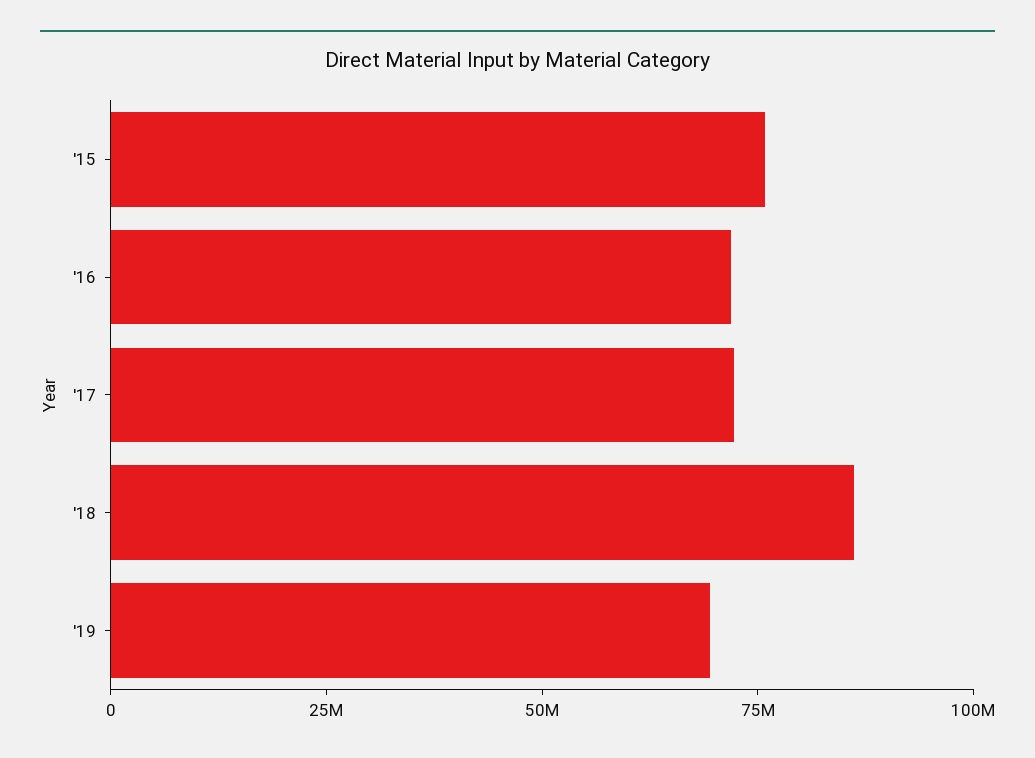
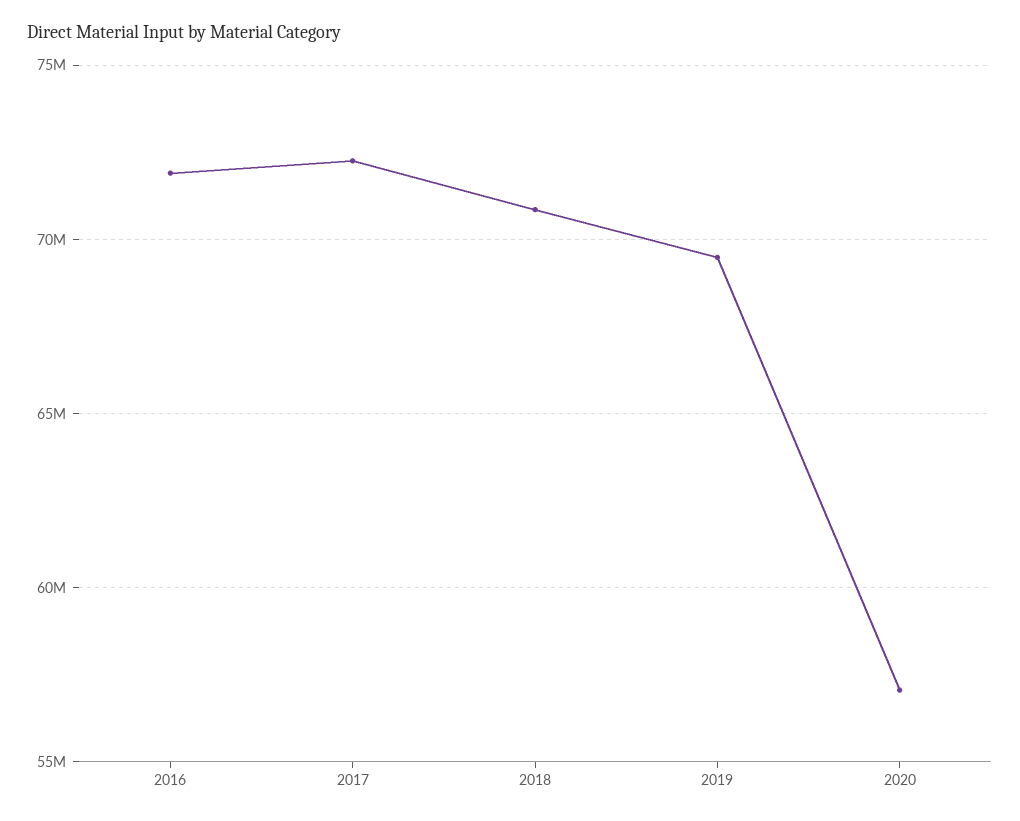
'15: 75000000 -> none
'18: 85000000 -> 71000000
2020: none -> 57000000

